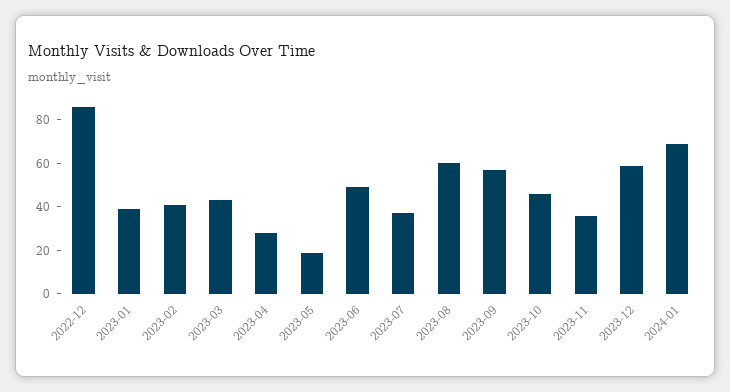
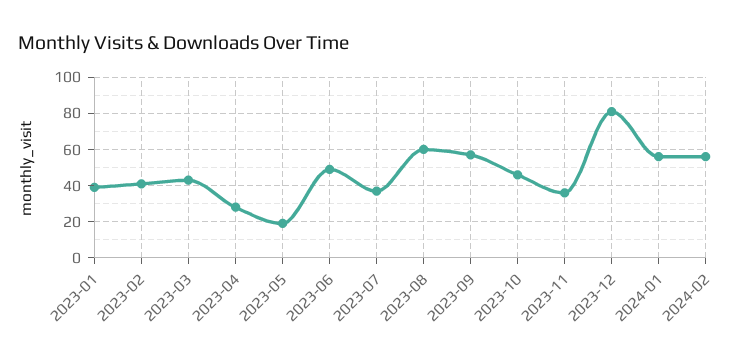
2022-12: 85 -> none
2023-12: 60 -> 80
2024-01: 70 -> 55
2024-02: none -> 55

